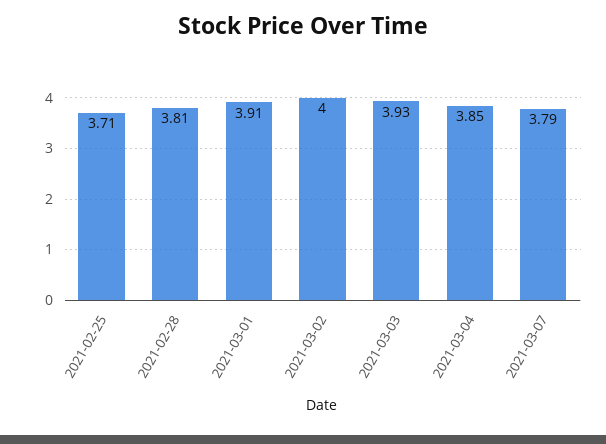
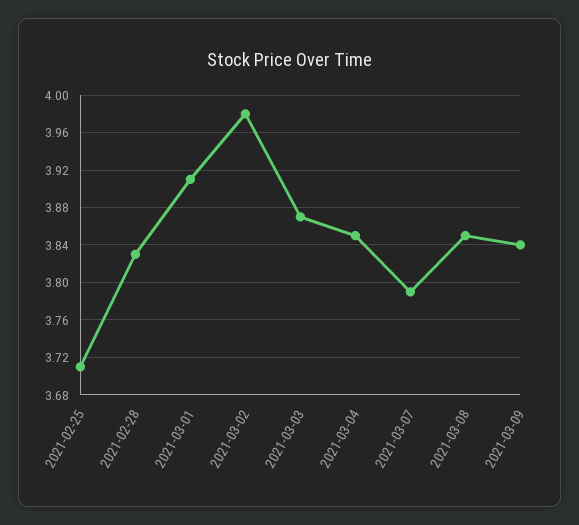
2021-02-28: 3.81 -> 3.83
2021-03-02: 4 -> 3.98
2021-03-03: 3.93 -> 3.87
2021-03-08: none -> 3.85
2021-03-09: none -> 3.84

